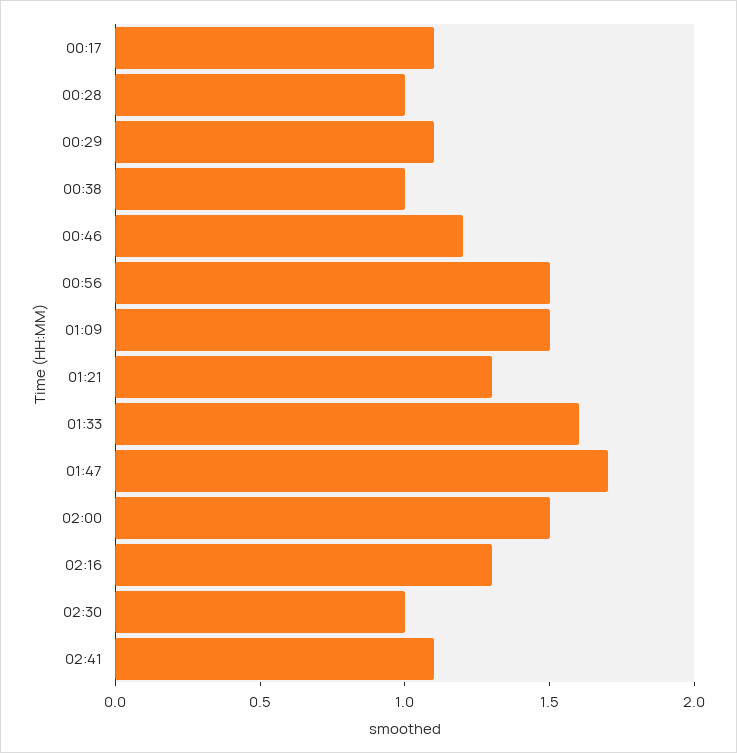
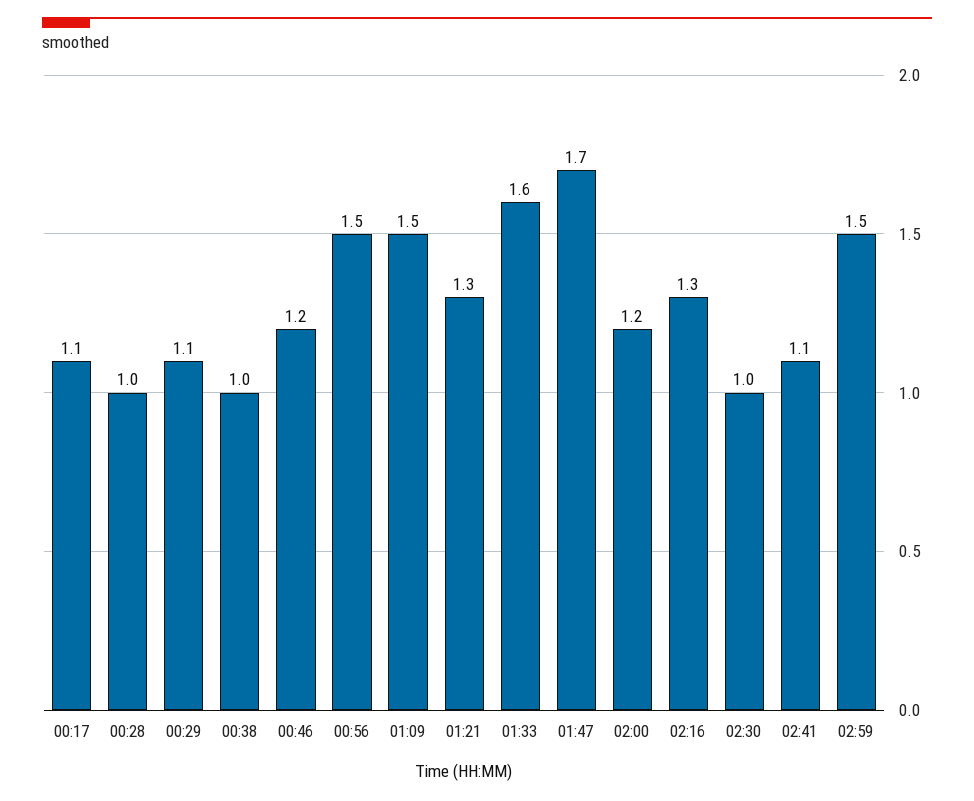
02:00: 1.5 -> 1.2
02:59: none -> 1.5

